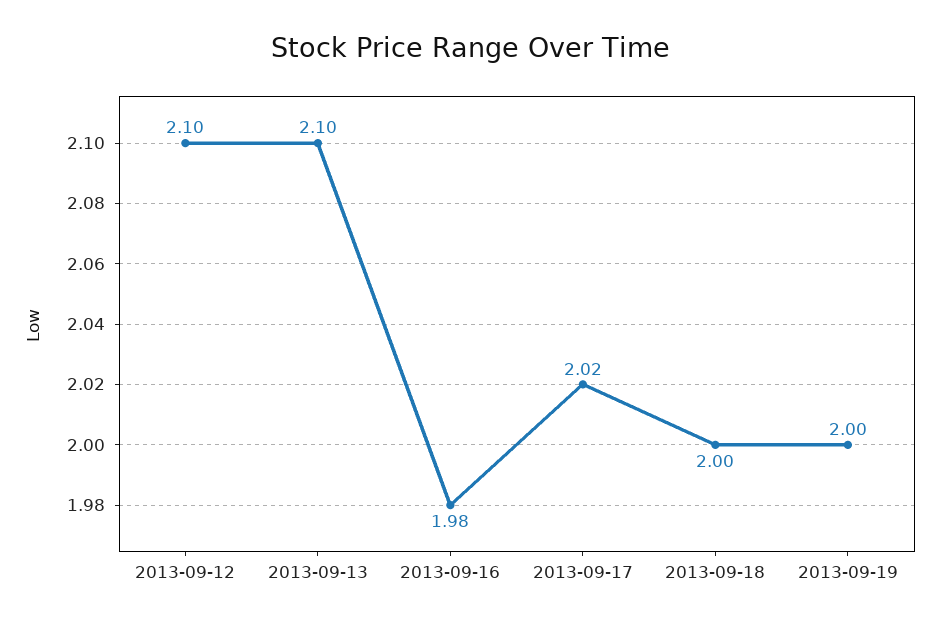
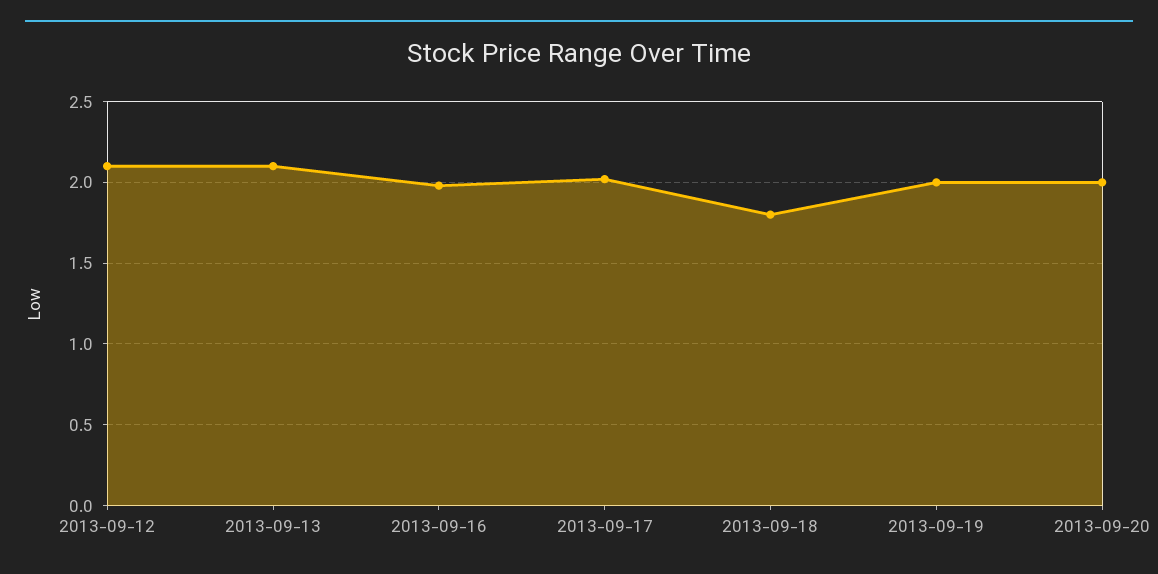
2013-09-18: 2 -> 1.8
2013-09-20: none -> 2

